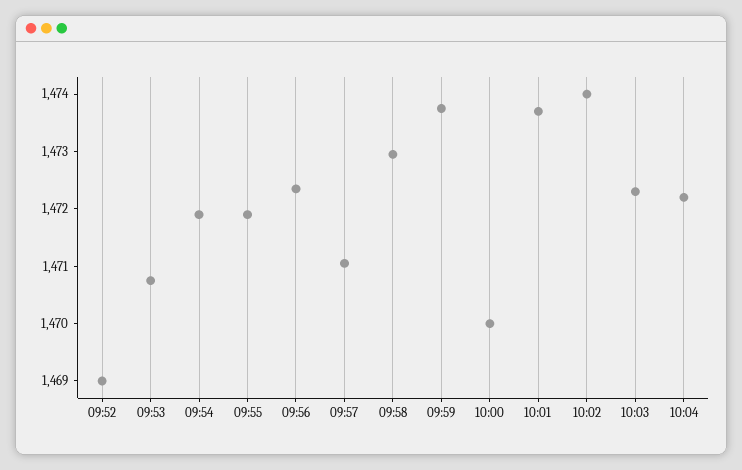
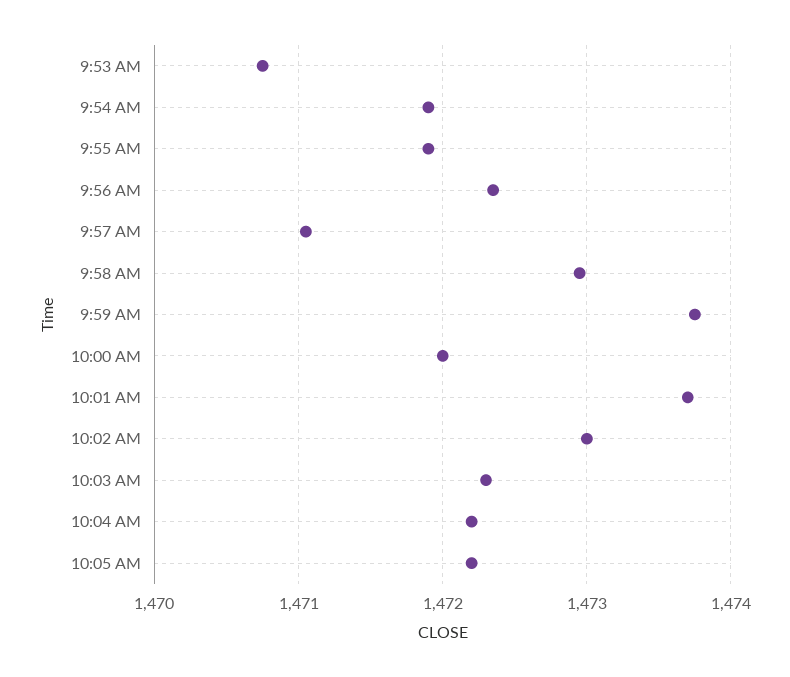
09:52: 1469 -> none
10:00: 1470 -> 1472
10:02: 1474 -> 1473
10:05 AM: none -> 1472.2

